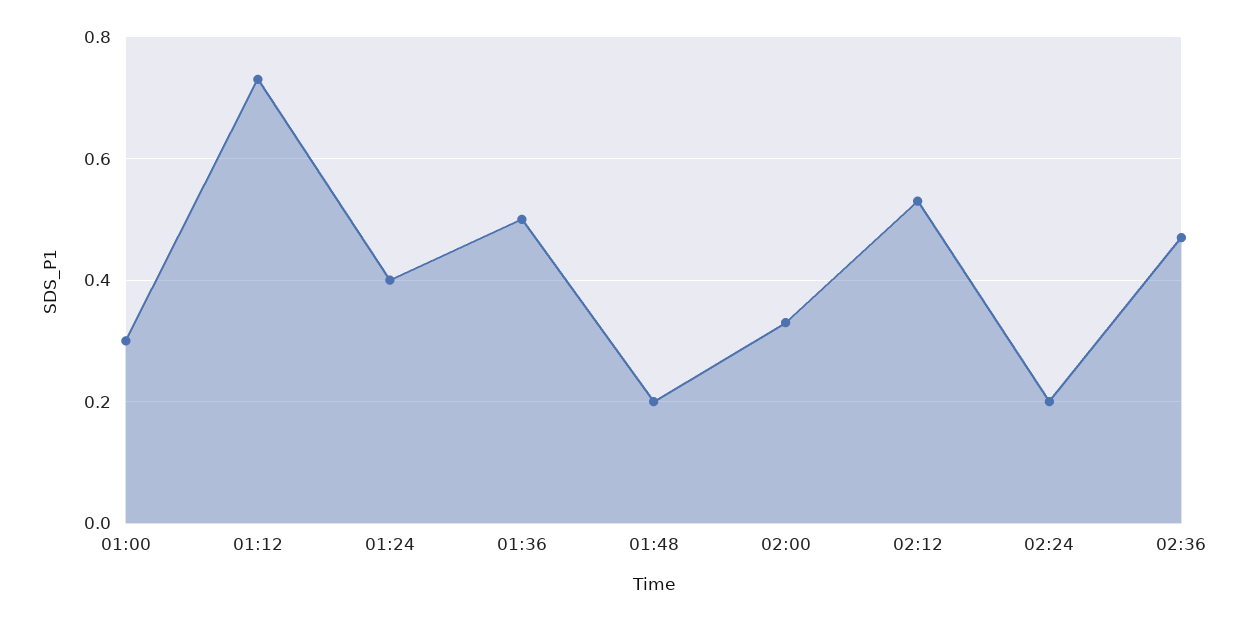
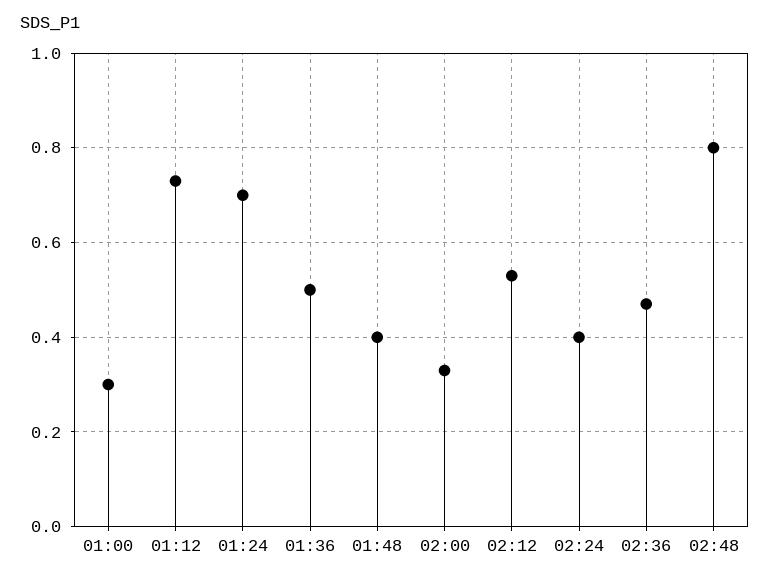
01:24: 0.4 -> 0.7
01:48: 0.2 -> 0.4
02:24: 0.2 -> 0.4
02:48: none -> 0.8

